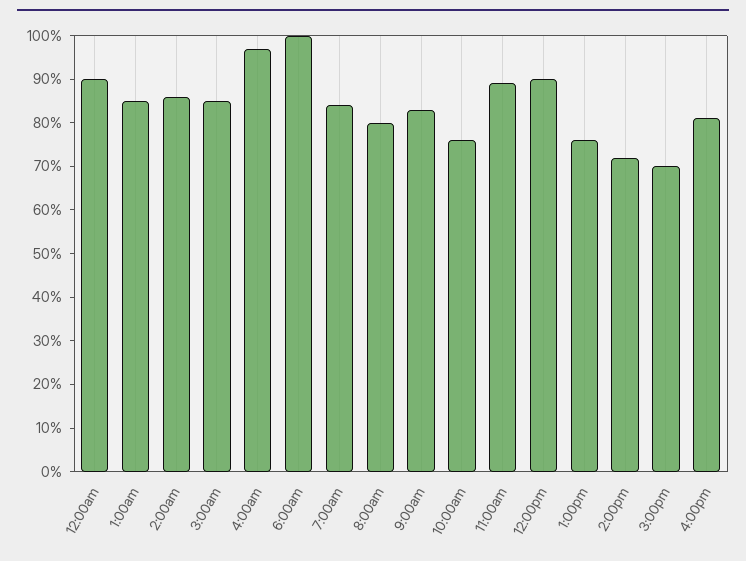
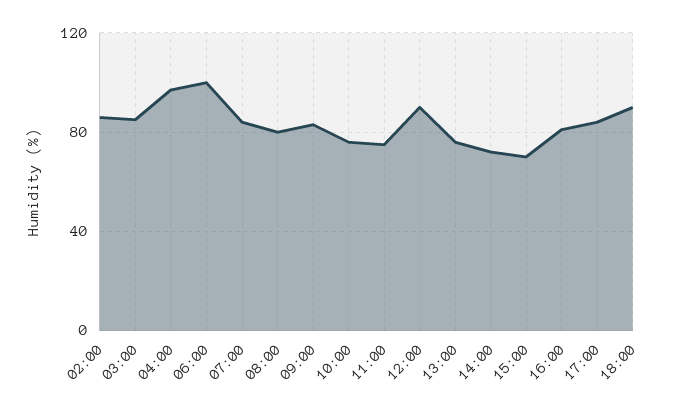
12:00am: 90 -> none
1:00am: 85 -> none
11:00am: 90 -> 75
17:00: none -> 85
18:00: none -> 90

